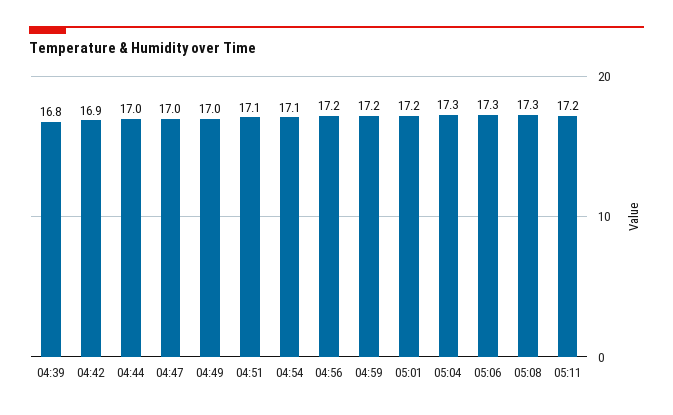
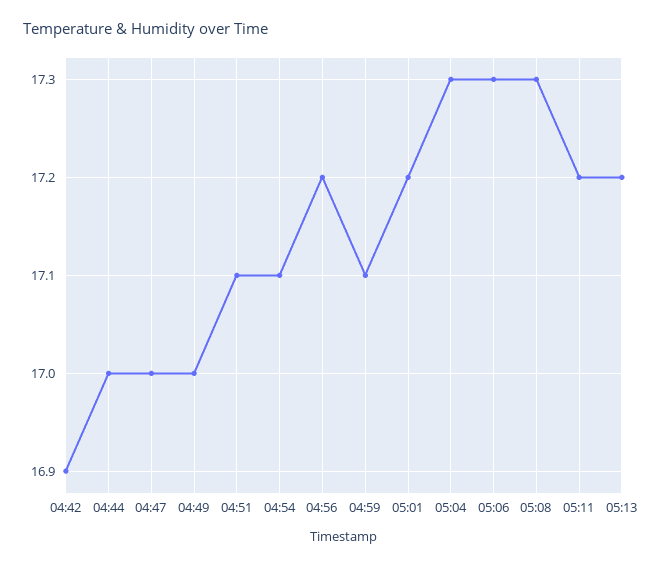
04:39: 16.8 -> none
04:59: 17.2 -> 17.1
05:13: none -> 17.2

